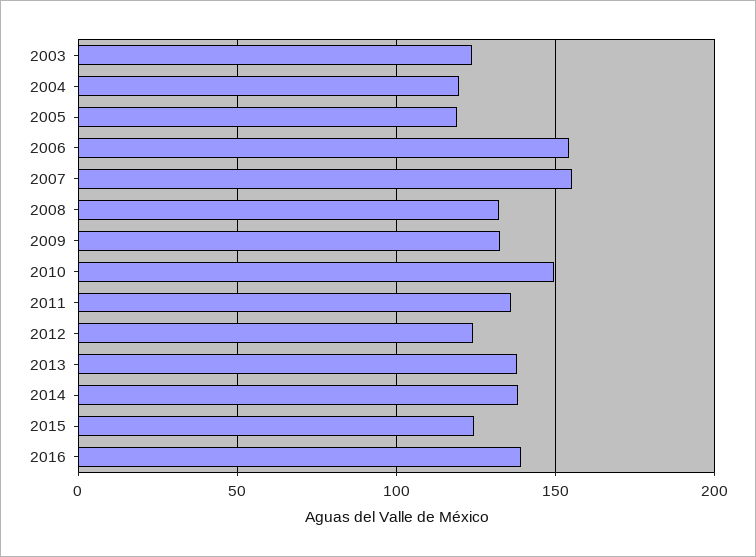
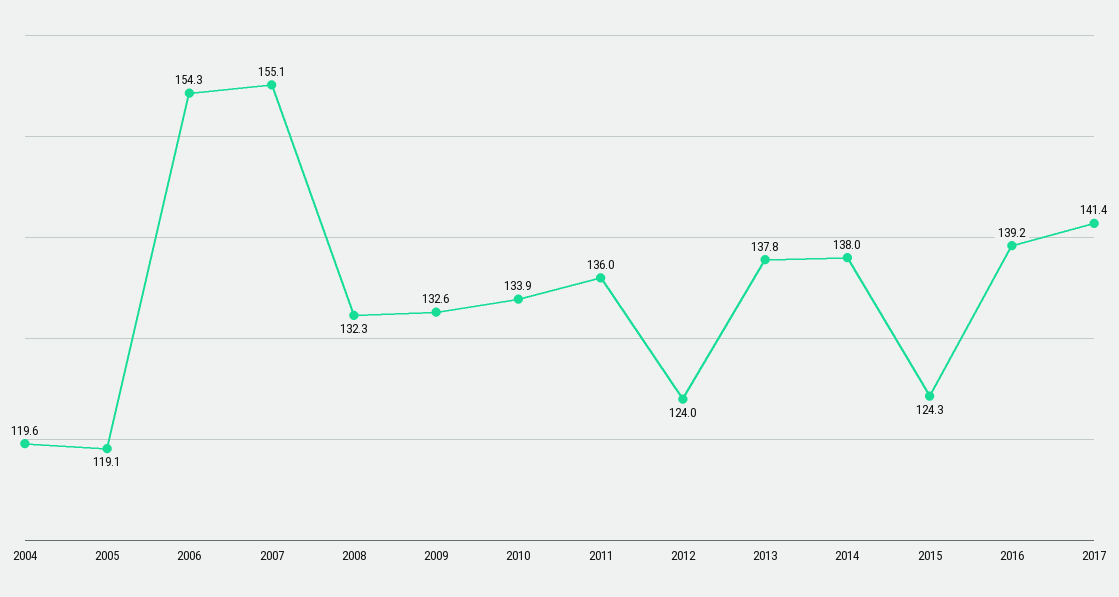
2003: 125 -> none
2010: 150 -> 133.9
2017: none -> 141.4

